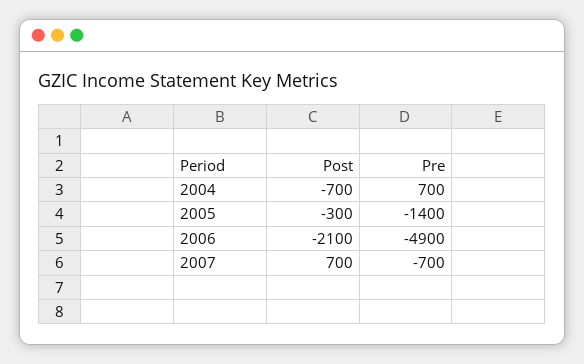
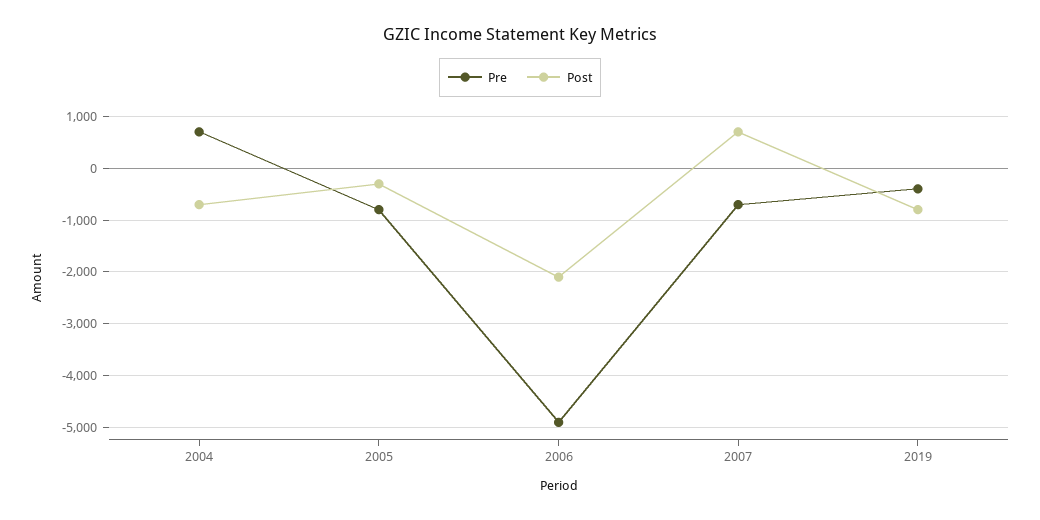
Pre, 2005: -1400 -> -800
Pre, 2019: none -> -400
Post, 2019: none -> -800

